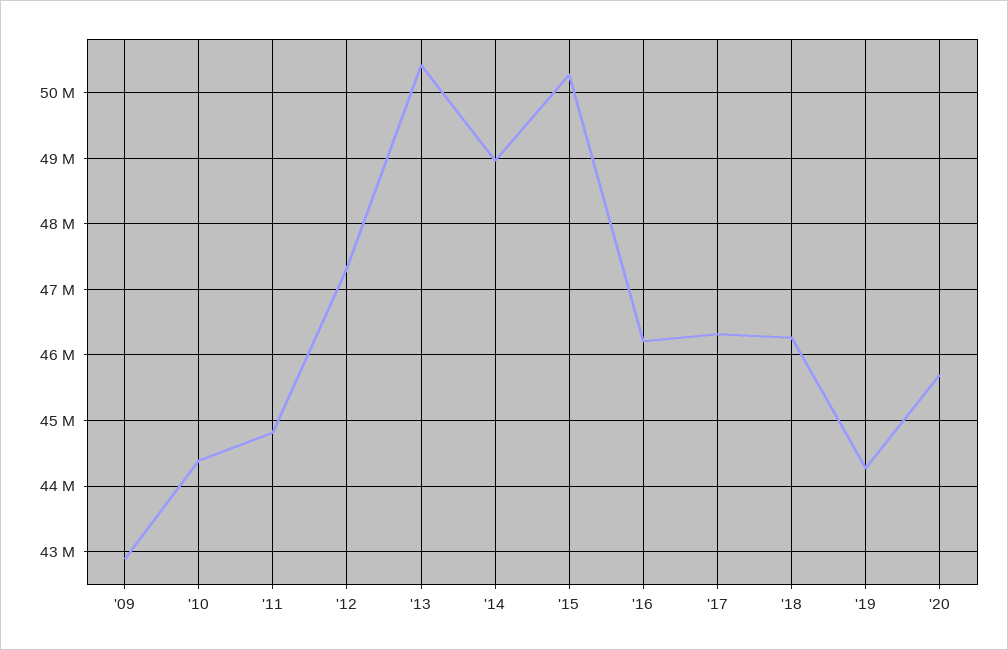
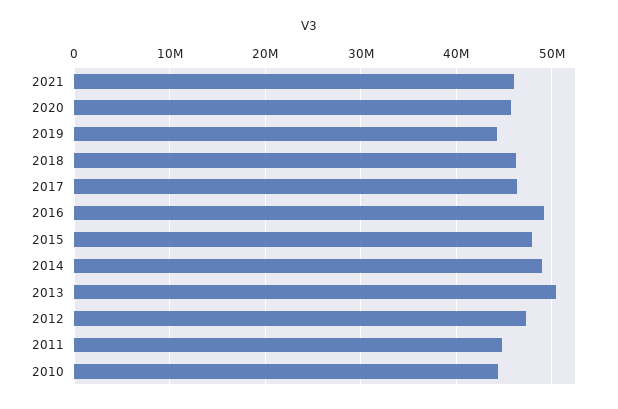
'09: 42900000 -> none
'15: 50300000 -> 48000000
'16: 46200000 -> 49000000
2021: none -> 46000000

